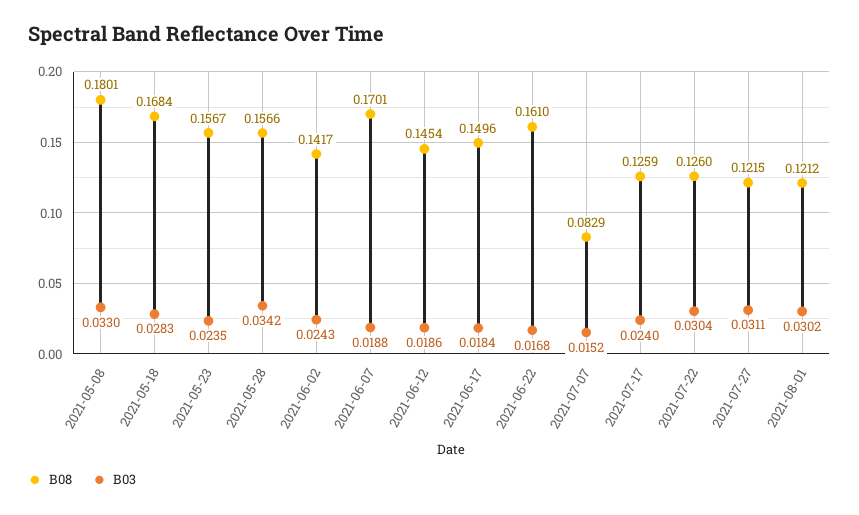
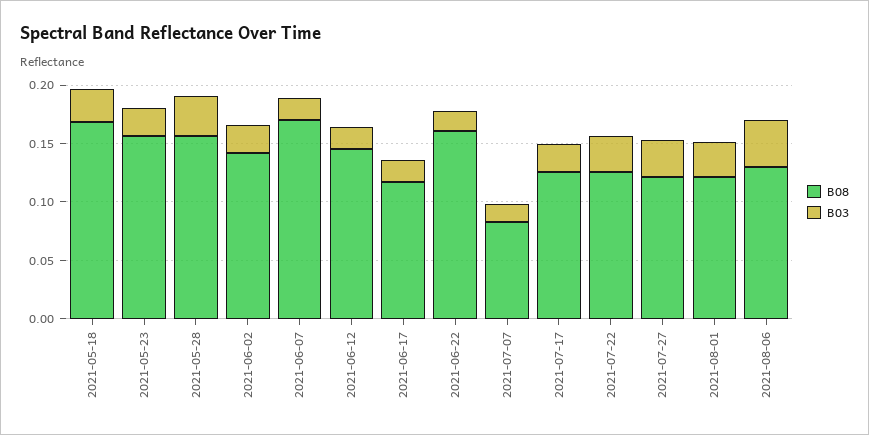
B08, 2021-05-08: 0.1801 -> none
B03, 2021-05-08: 0.033 -> none
B08, 2021-06-17: 0.1496 -> 0.12
B08, 2021-08-06: none -> 0.13
B03, 2021-08-06: none -> 0.04

